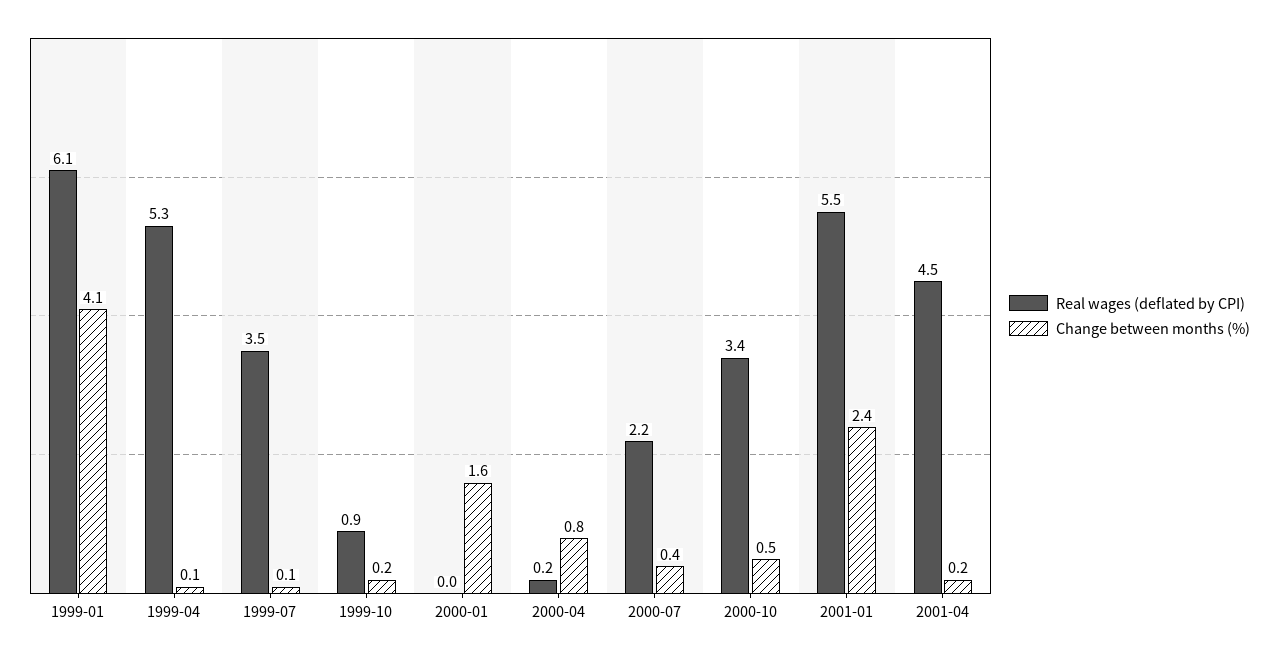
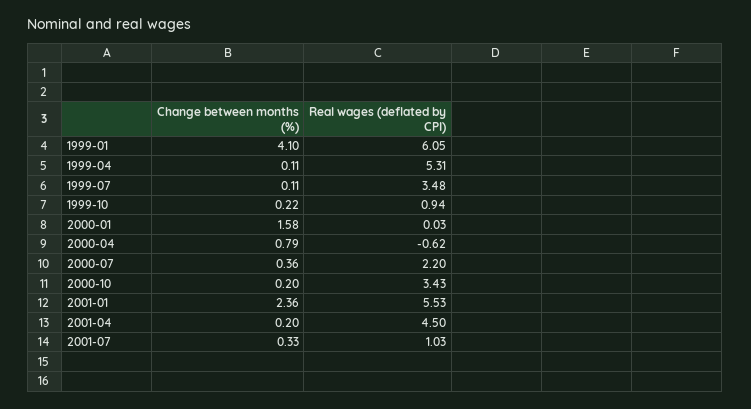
Real wages (deflated by CPI), 2000-04: 0.2 -> -0.62
Change between months (%), 2000-10: 0.5 -> 0.2
Change between months (%), 2001-07: none -> 0.33
Real wages (deflated by CPI), 2001-07: none -> 1.03

